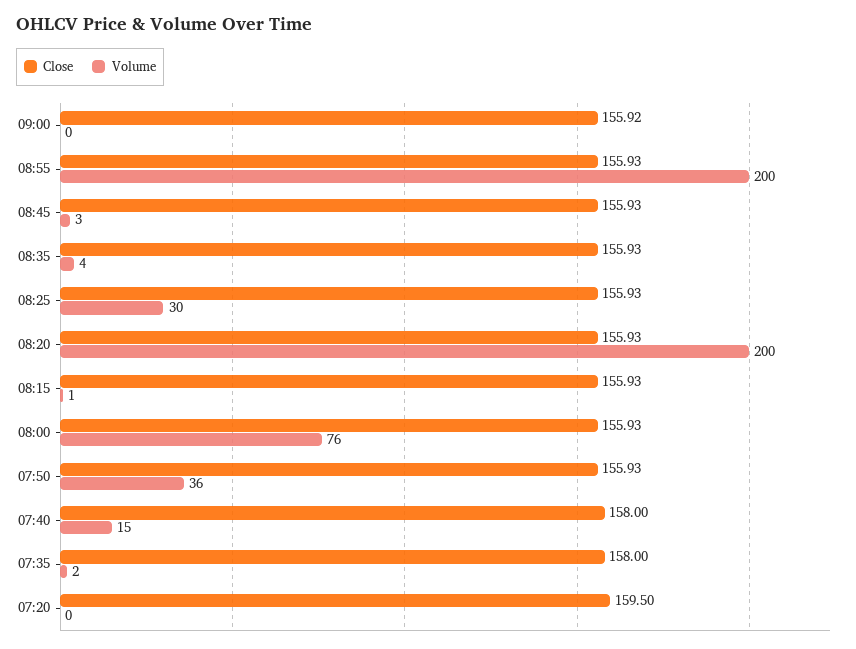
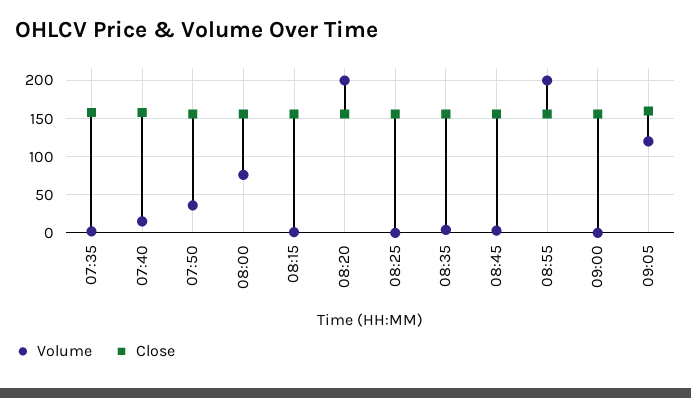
Volume, 08:25: 30 -> 0
Close, 07:20: 159.5 -> none
Volume, 07:20: 0 -> none
Volume, 09:05: none -> 120
Close, 09:05: none -> 160

